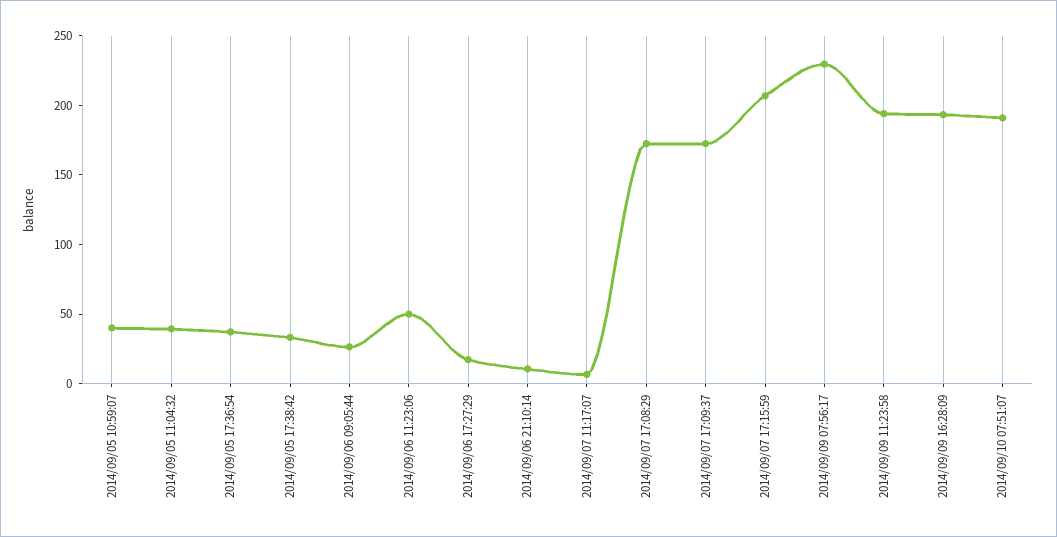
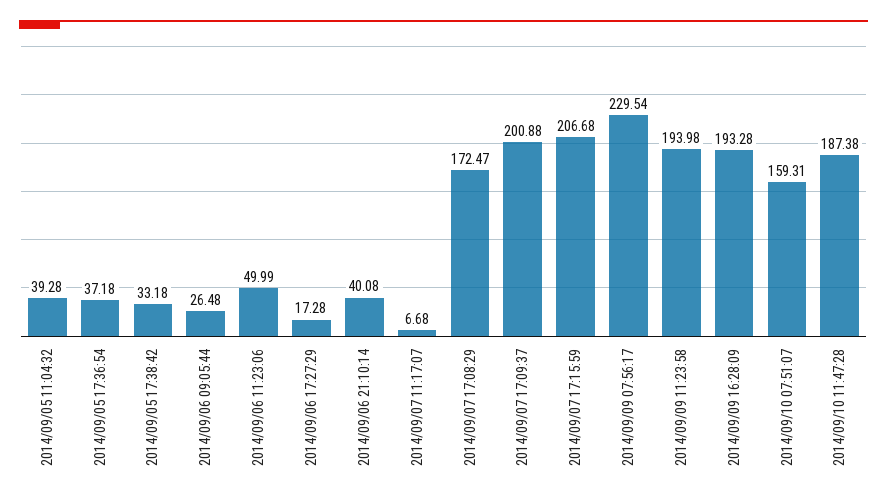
2014/09/05 10:59:07: 40 -> none
2014/09/06 21:10:14: 10 -> 40.08
2014/09/07 17:09:37: 170 -> 200.88
2014/09/10 07:51:07: 190 -> 159.31
2014/09/10 11:47:28: none -> 187.38

